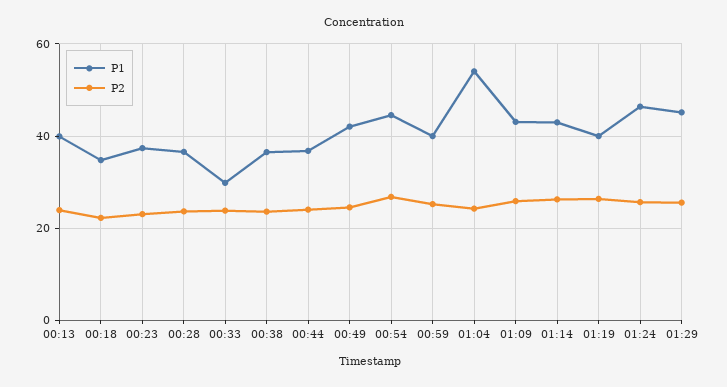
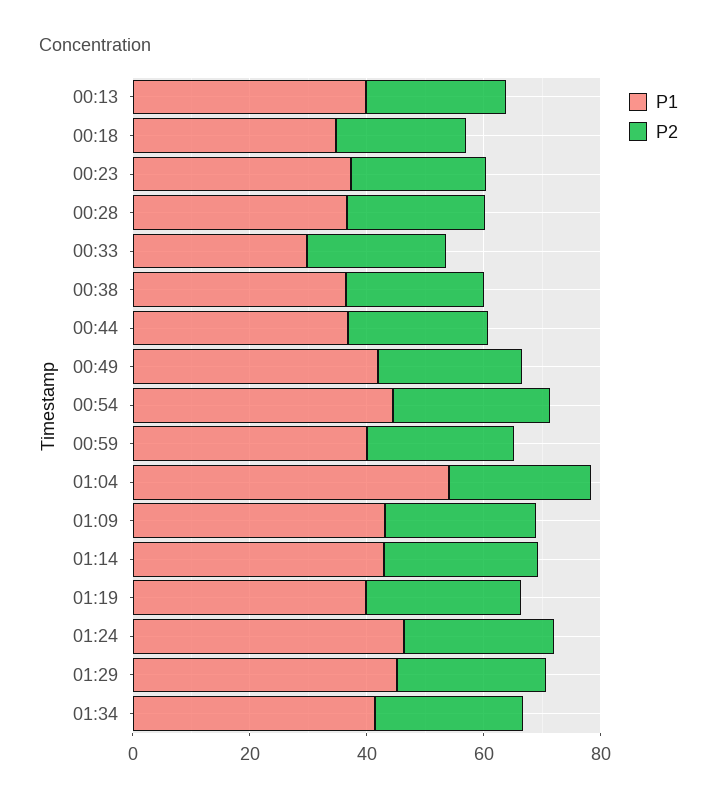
P1, 01:34: none -> 40
P2, 01:34: none -> 25

